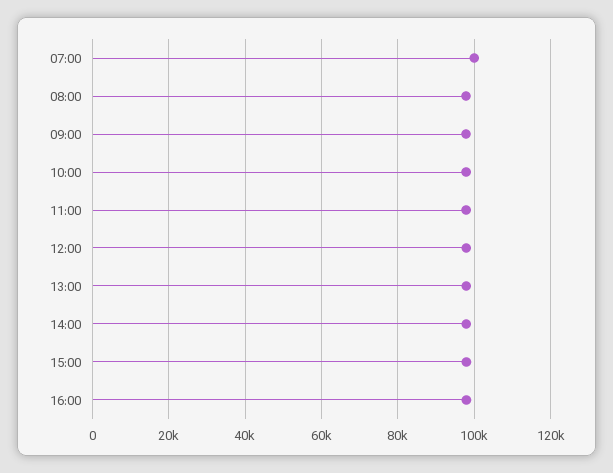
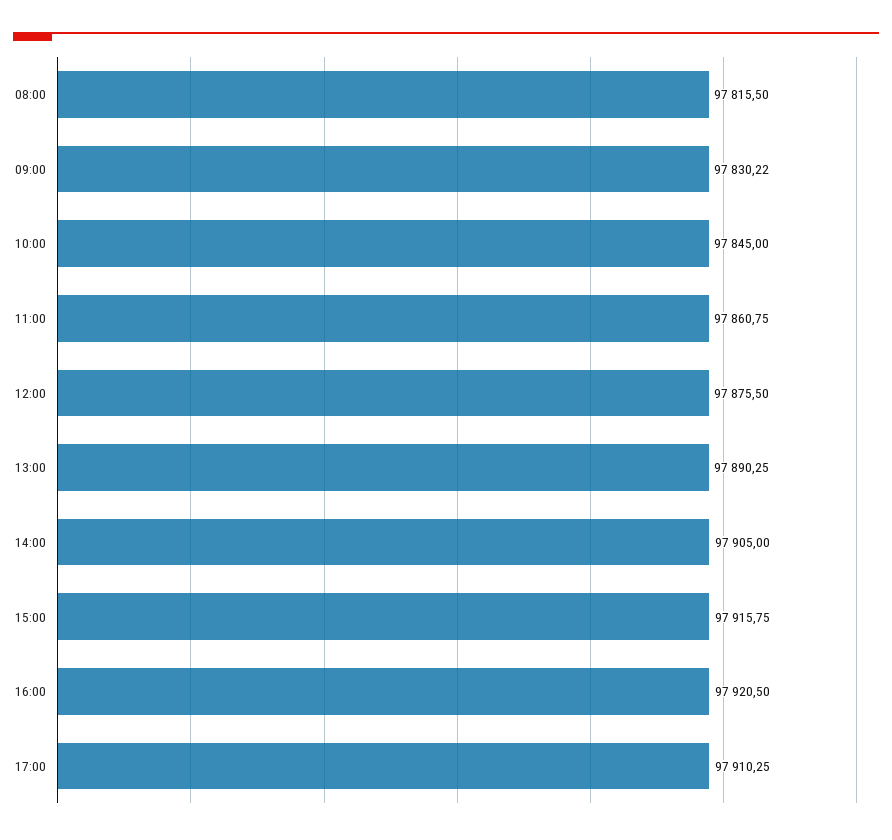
07:00: 100000 -> none
17:00: none -> 97910.25

